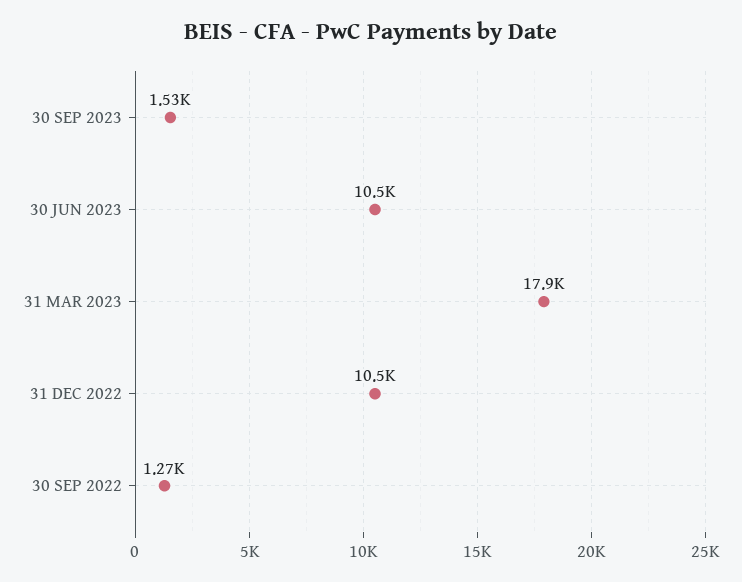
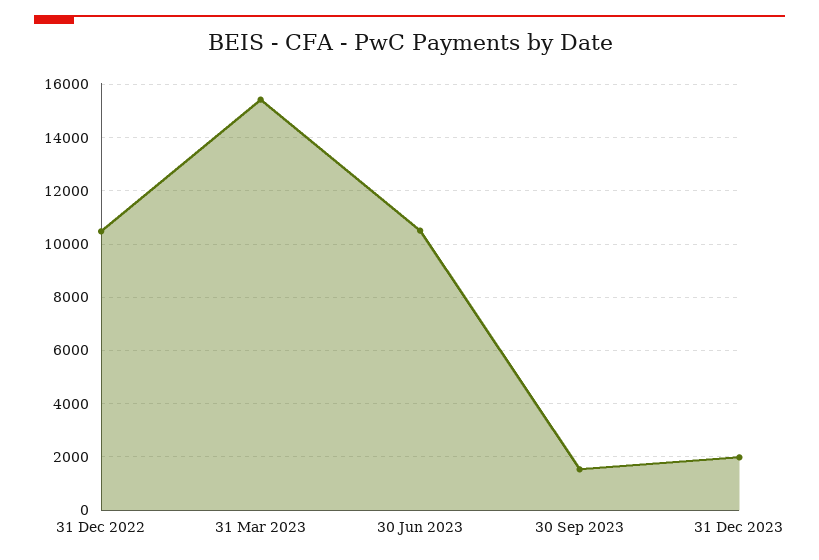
31 MAR 2023: 17900 -> 15500
30 SEP 2022: 1270 -> none
31 Dec 2023: none -> 2000

